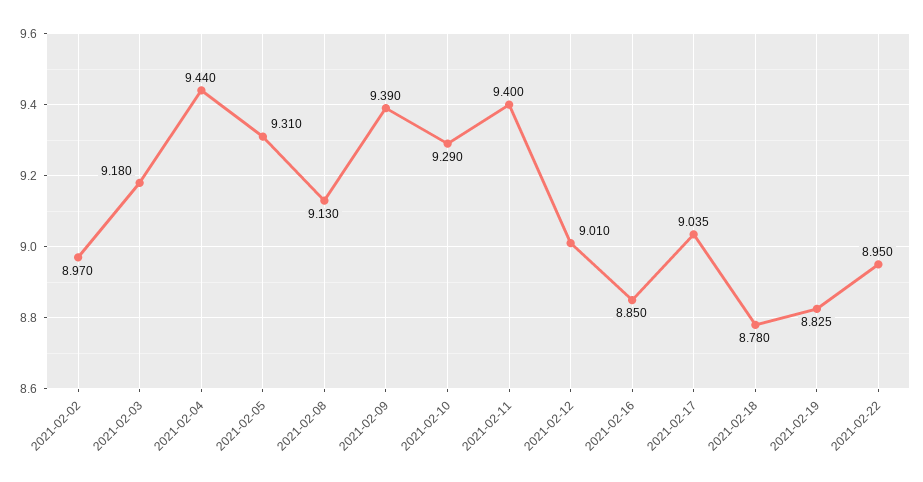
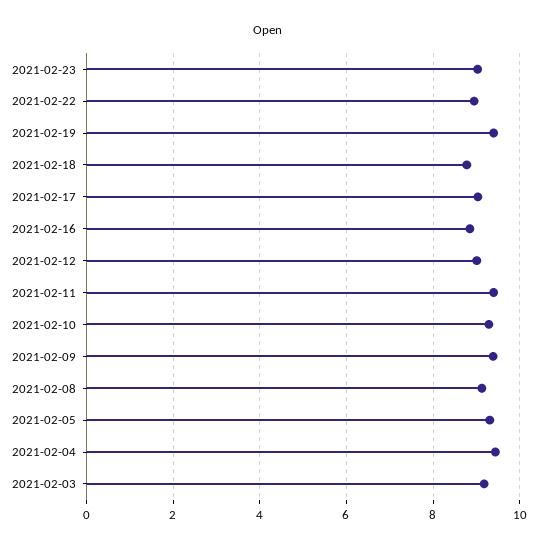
2021-02-02: 8.97 -> none
2021-02-19: 8.825 -> 9.4
2021-02-23: none -> 9

